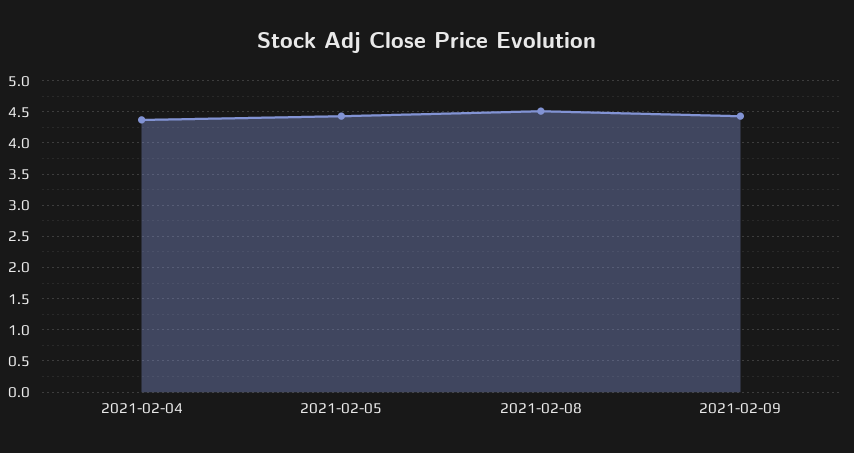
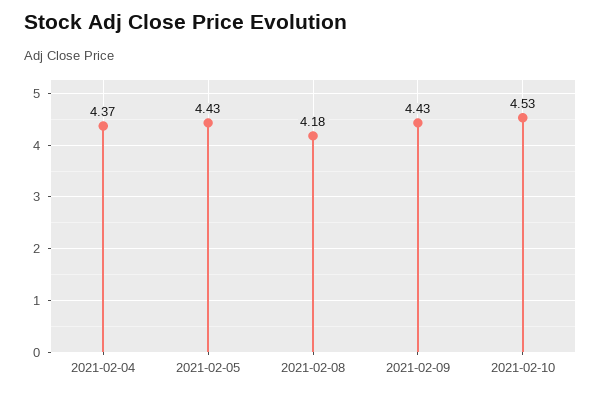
2021-02-08: 4.5 -> 4.18
2021-02-10: none -> 4.53

